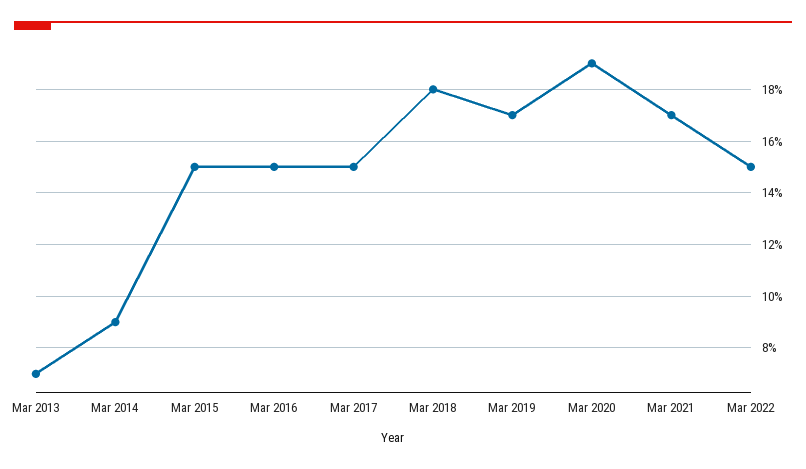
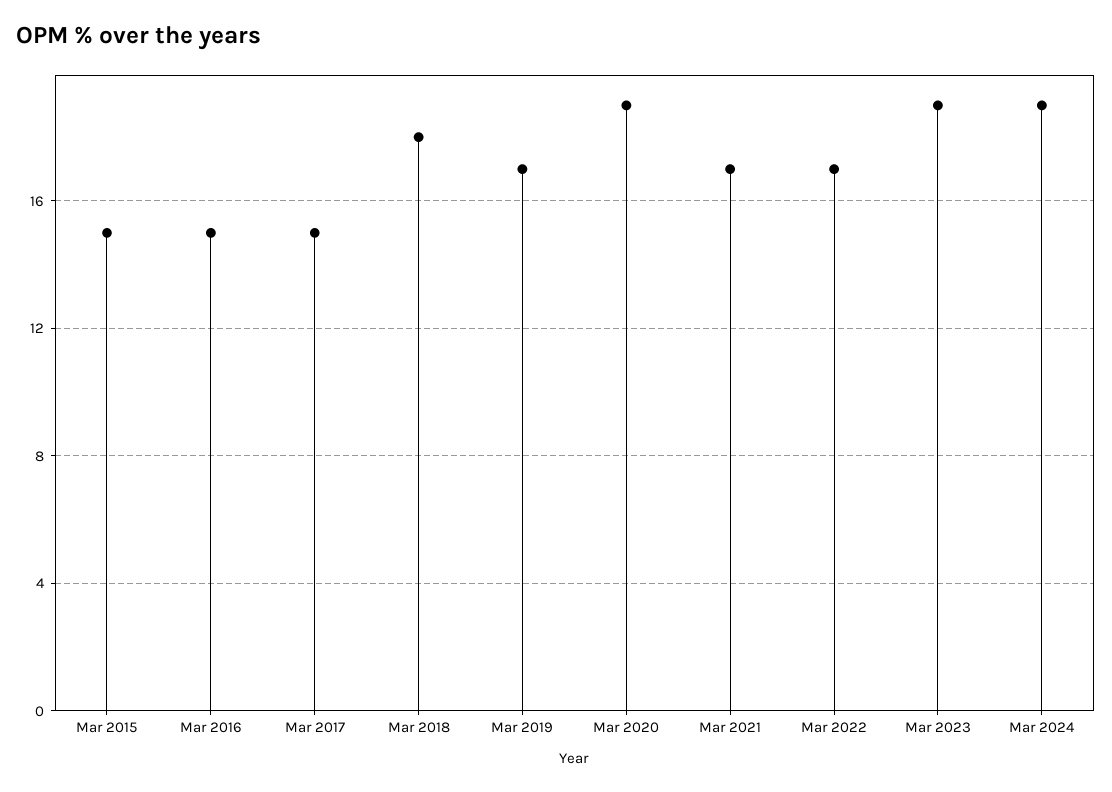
Mar 2013: 7 -> none
Mar 2014: 9 -> none
Mar 2022: 15 -> 17
Mar 2023: none -> 19
Mar 2024: none -> 19

